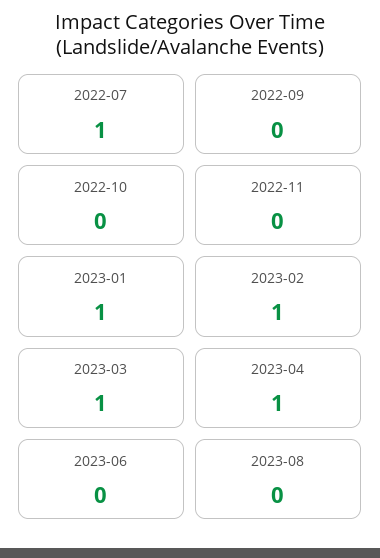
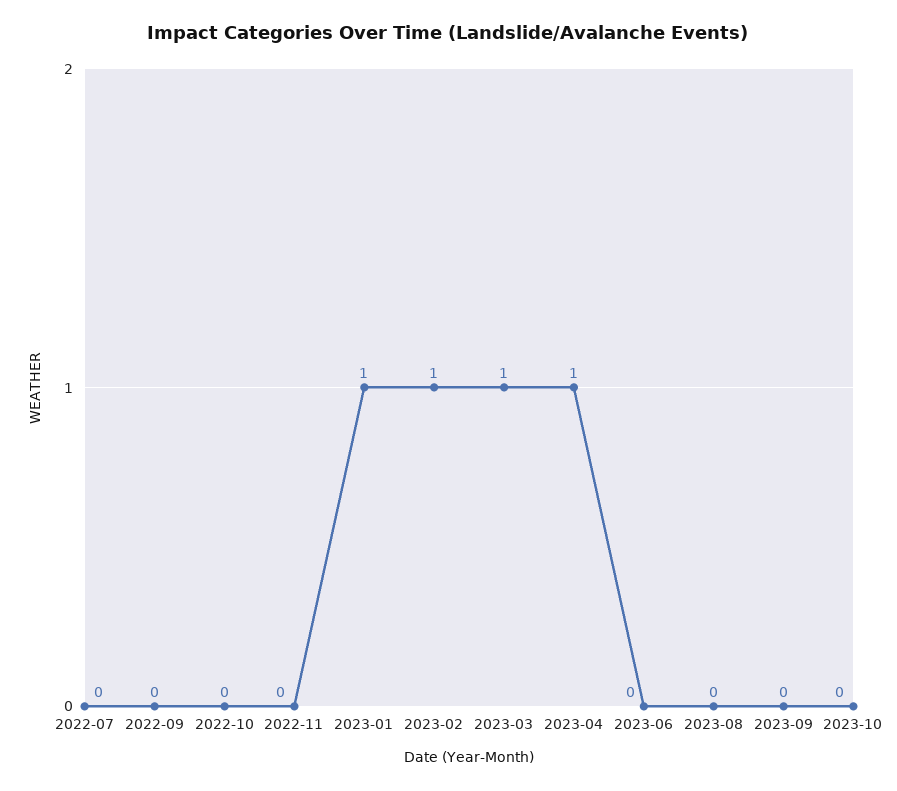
2022-07: 1 -> 0
2023-09: none -> 0
2023-10: none -> 0

